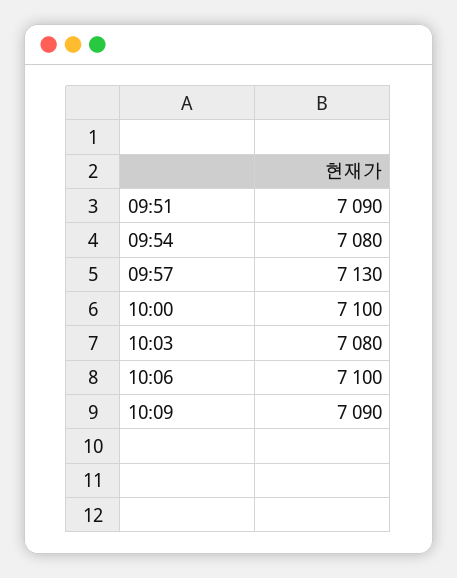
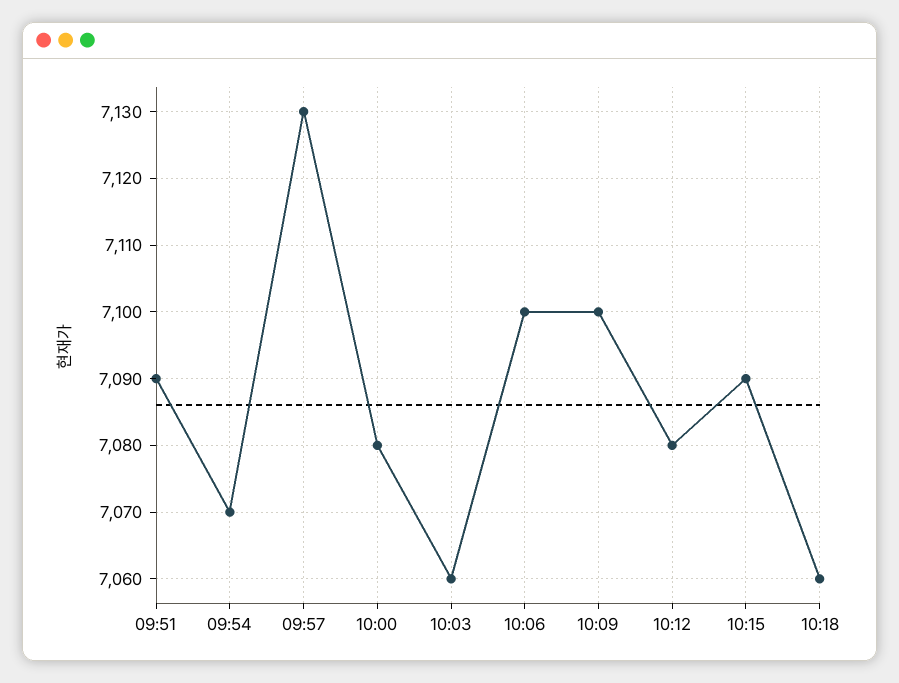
09:54: 7080 -> 7070
10:00: 7100 -> 7080
10:03: 7080 -> 7060
10:09: 7090 -> 7100
10:12: none -> 7080
10:15: none -> 7090
10:18: none -> 7060

